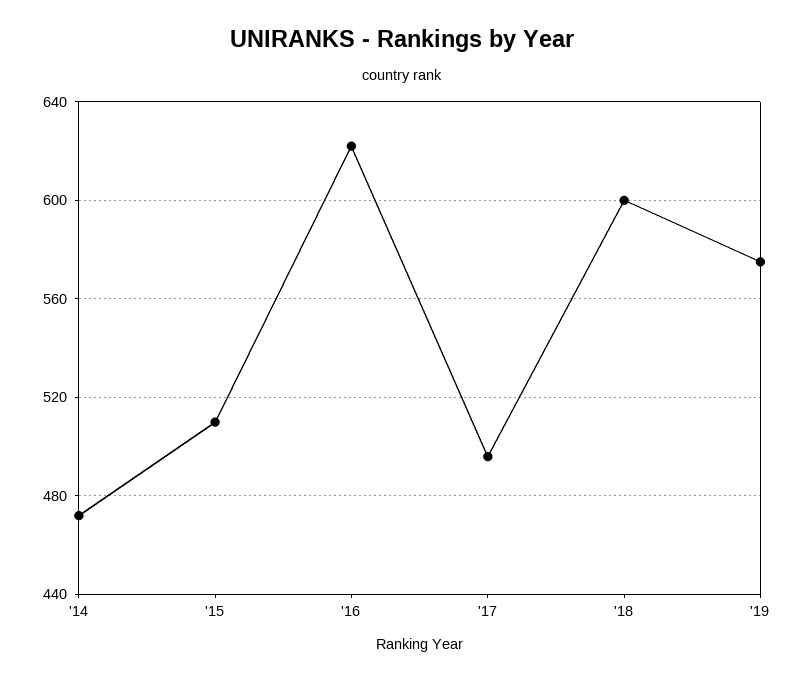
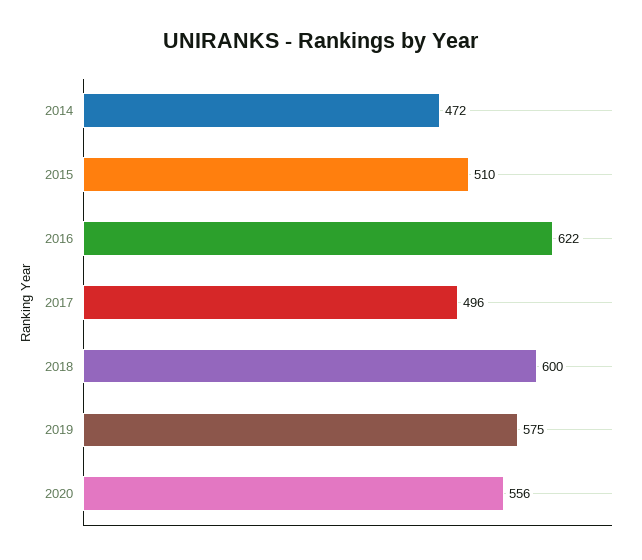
2020: none -> 556

